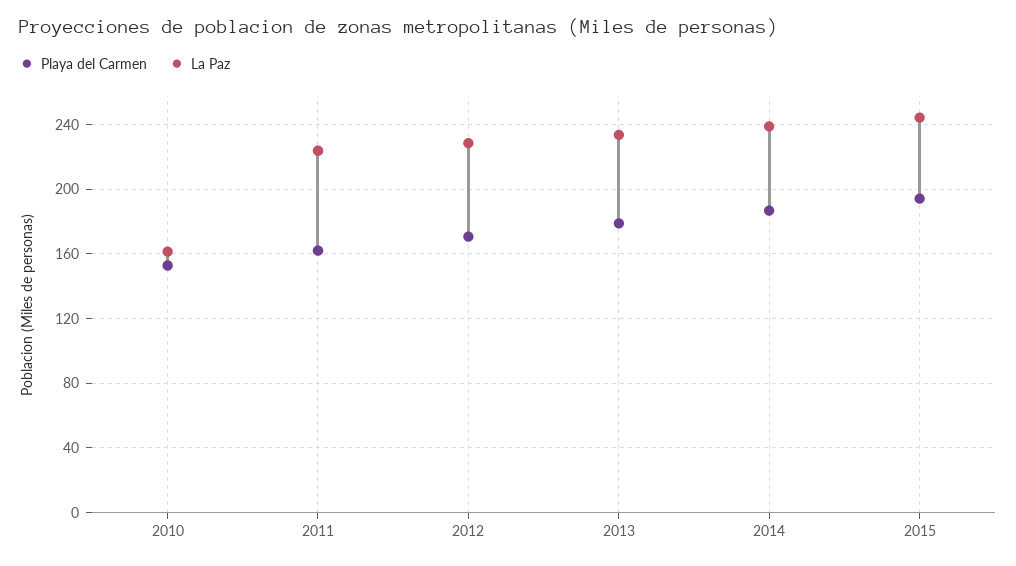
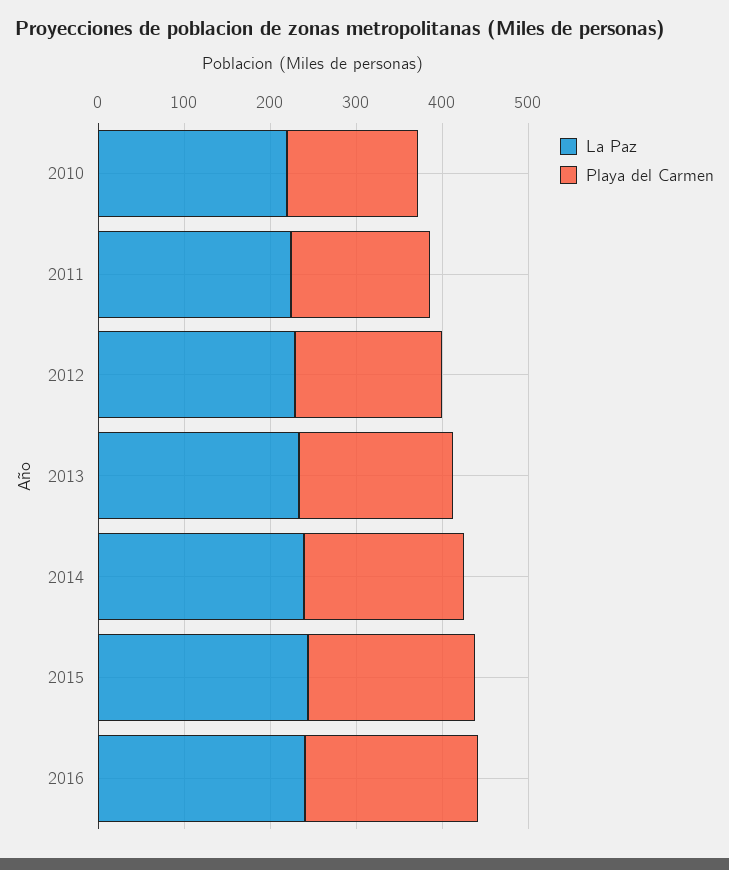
La Paz, 2010: 160 -> 220
La Paz, 2016: none -> 240
Playa del Carmen, 2016: none -> 200

